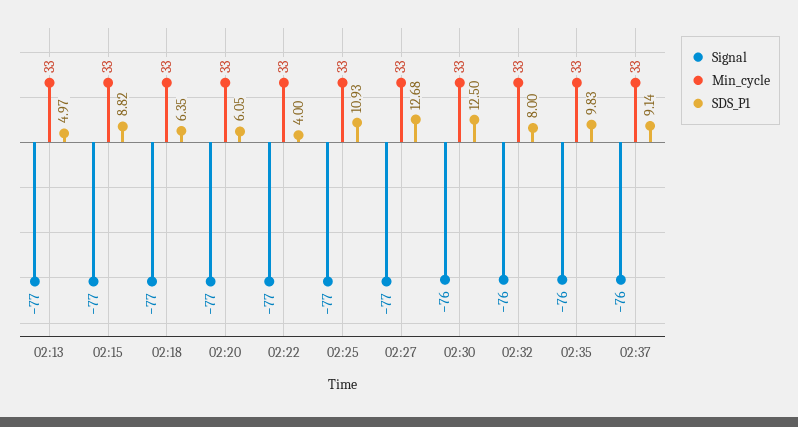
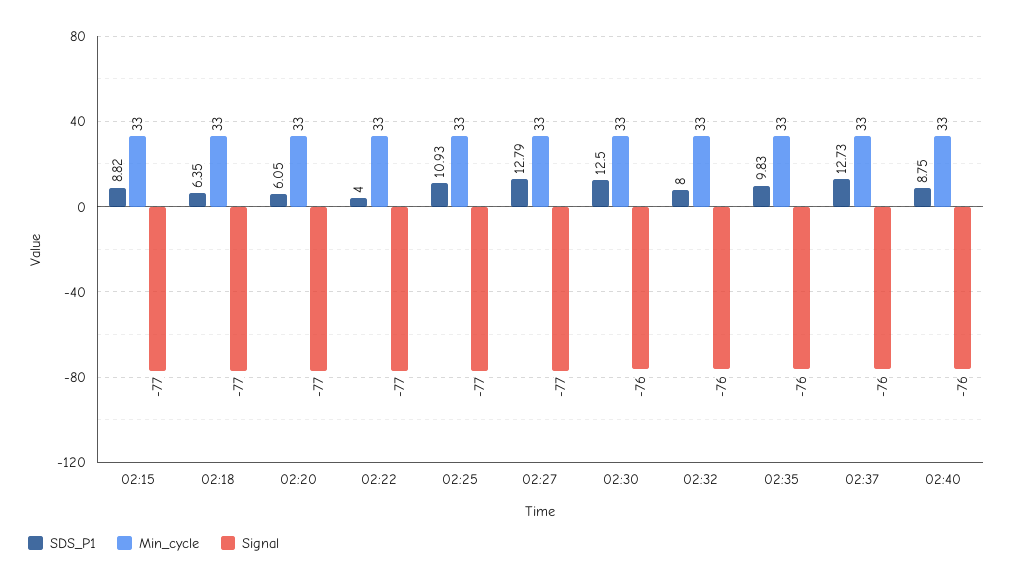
Signal, 02:13: -77 -> none
Min_cycle, 02:13: 33 -> none
SDS_P1, 02:13: 4.97 -> none
SDS_P1, 02:27: 12.68 -> 12.79
SDS_P1, 02:37: 9.14 -> 12.73
SDS_P1, 02:40: none -> 8.75
Min_cycle, 02:40: none -> 33
Signal, 02:40: none -> -76

